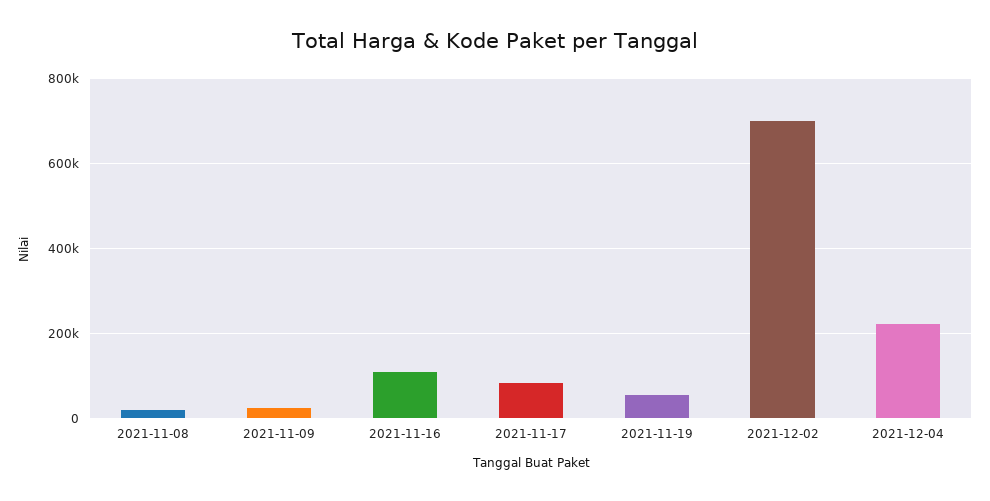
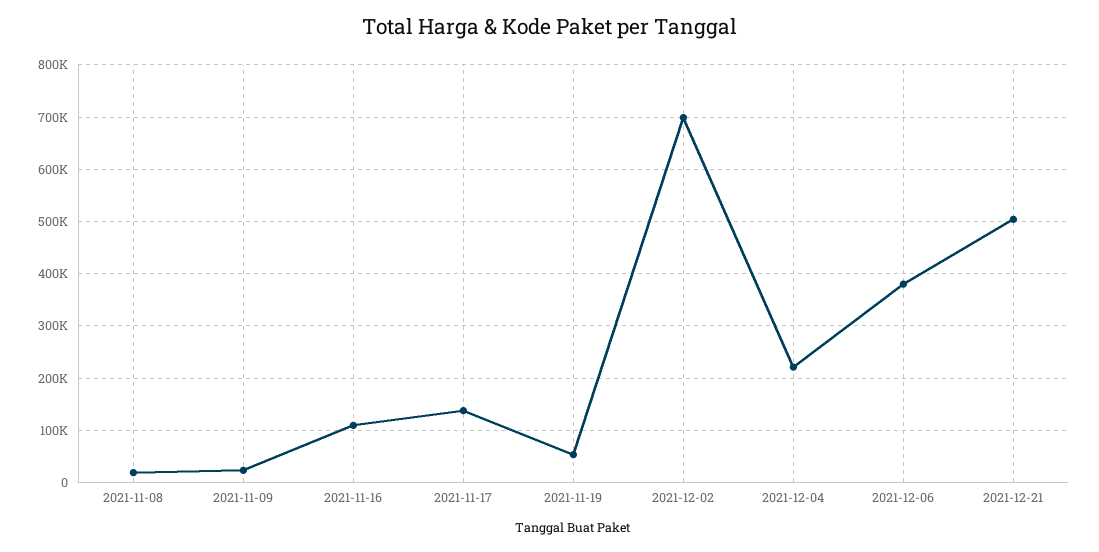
2021-11-17: 80000 -> 140000
2021-12-06: none -> 380000
2021-12-21: none -> 500000

